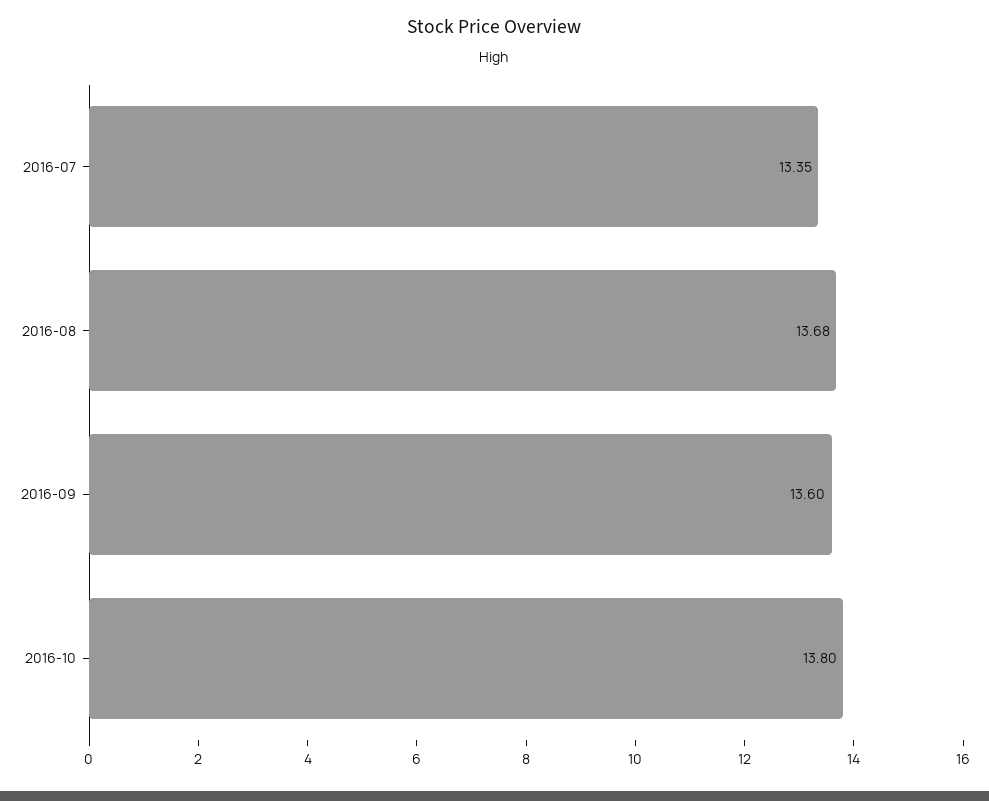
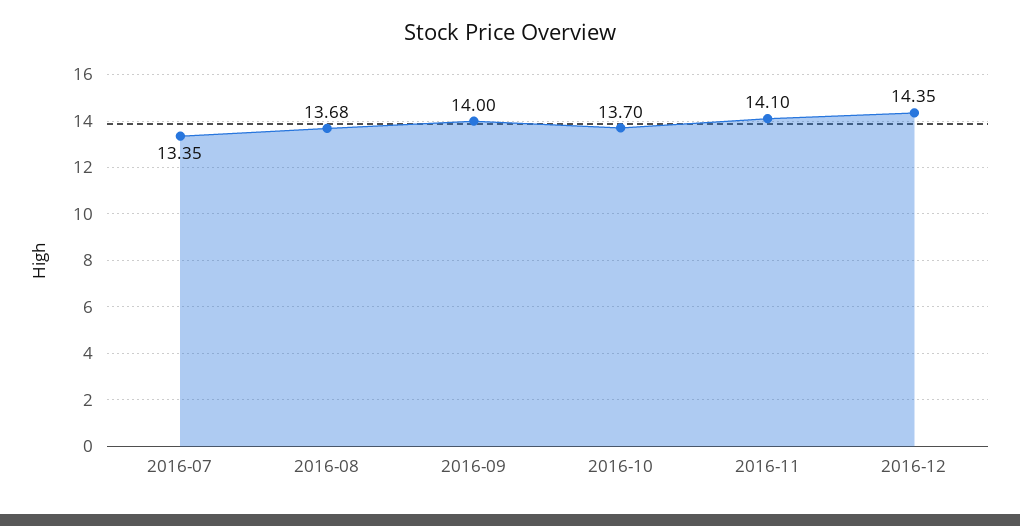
2016-09: 13.6 -> 14
2016-10: 13.8 -> 13.7
2016-11: none -> 14.1
2016-12: none -> 14.35

